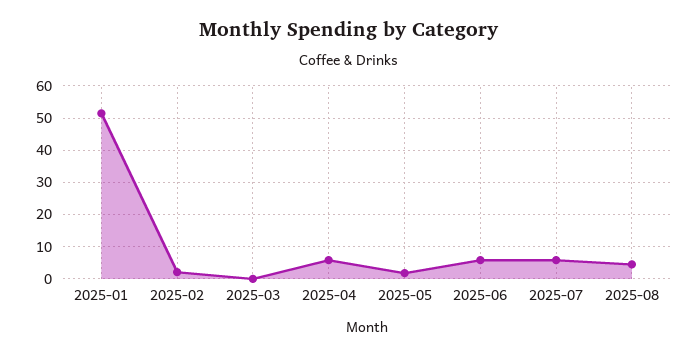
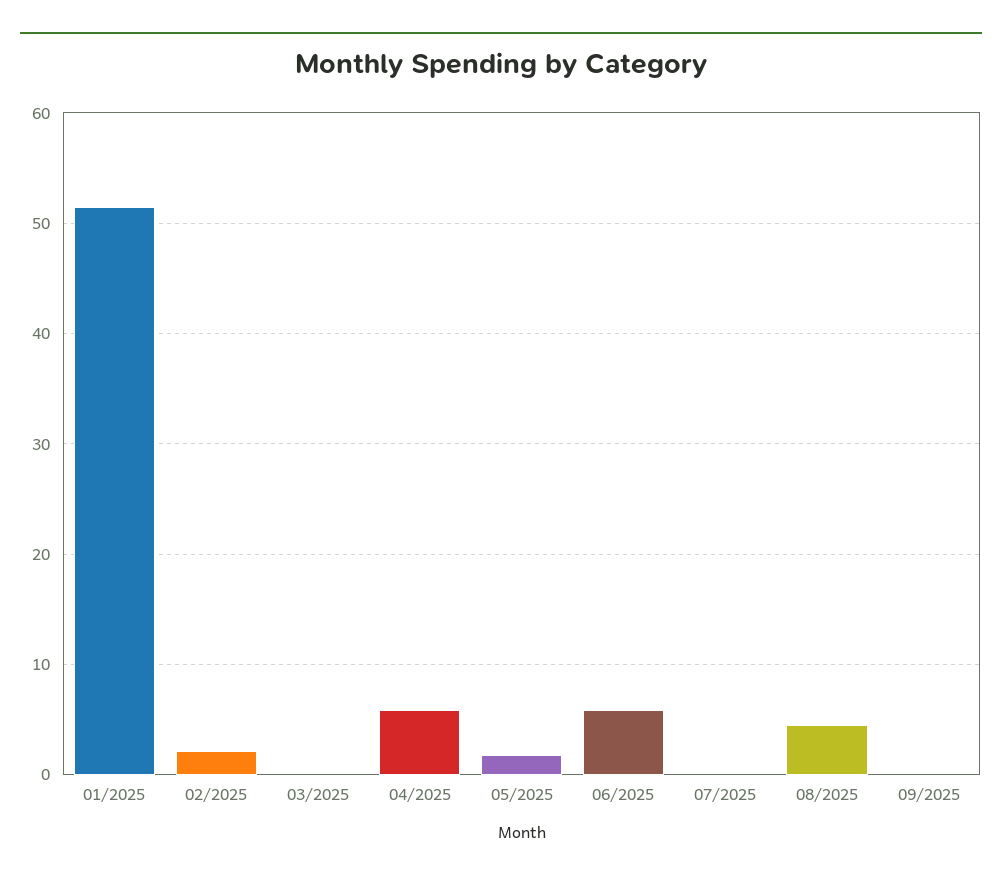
2025-07: 6 -> 0
09/2025: none -> 0

